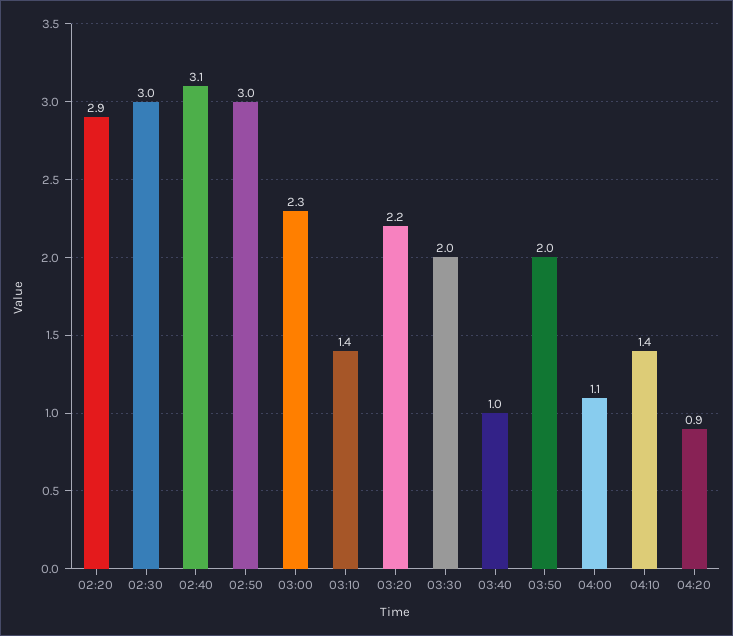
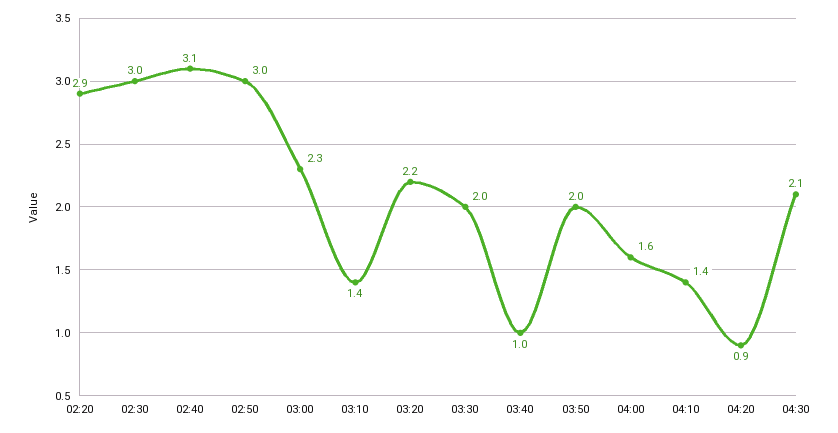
04:00: 1.1 -> 1.6
04:30: none -> 2.1

